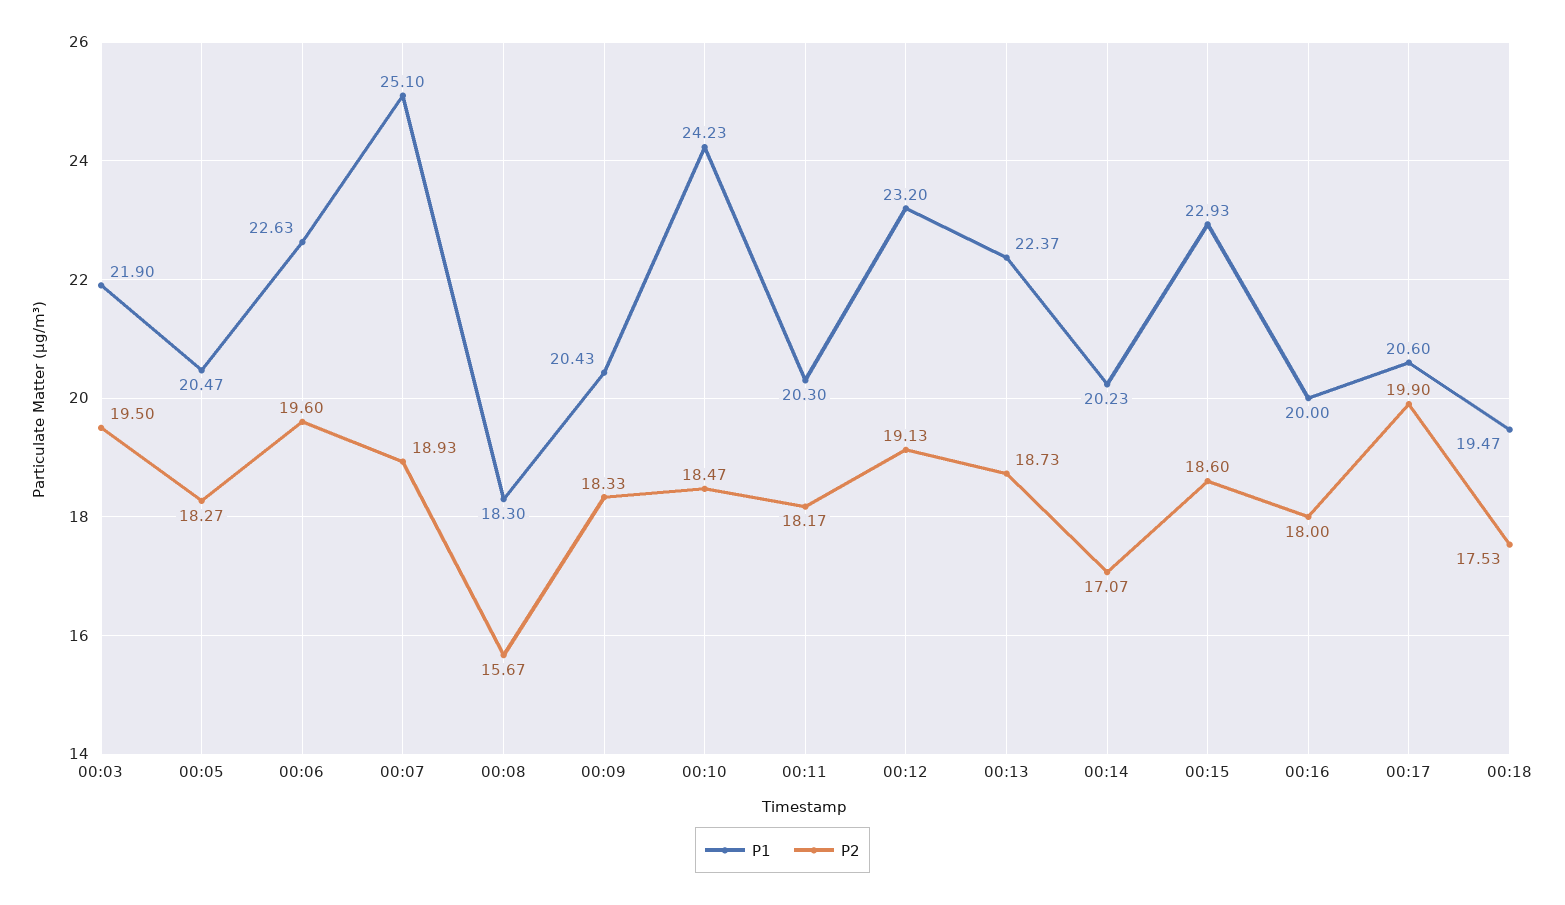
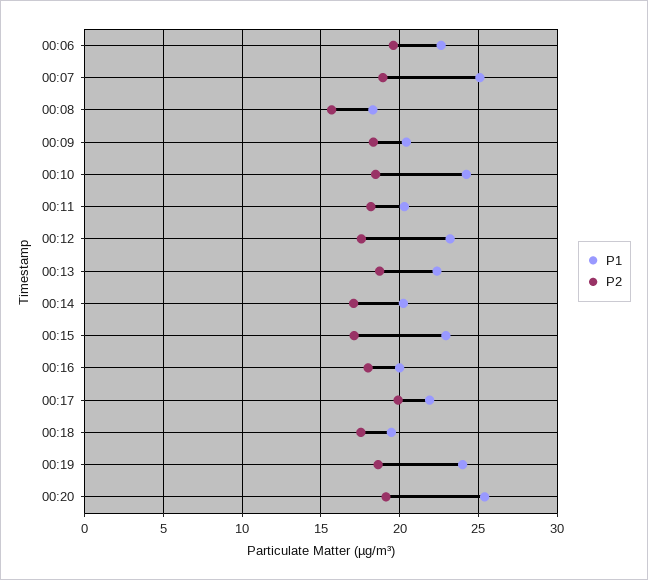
P1, 00:03: 21.9 -> none
P2, 00:03: 19.5 -> none
P1, 00:05: 20.47 -> none
P2, 00:05: 18.27 -> none
P2, 00:12: 19.13 -> 17.5
P2, 00:15: 18.6 -> 17
P1, 00:17: 20.6 -> 22
P1, 00:19: none -> 24
P2, 00:19: none -> 18.5
P1, 00:20: none -> 25.5
P2, 00:20: none -> 19

